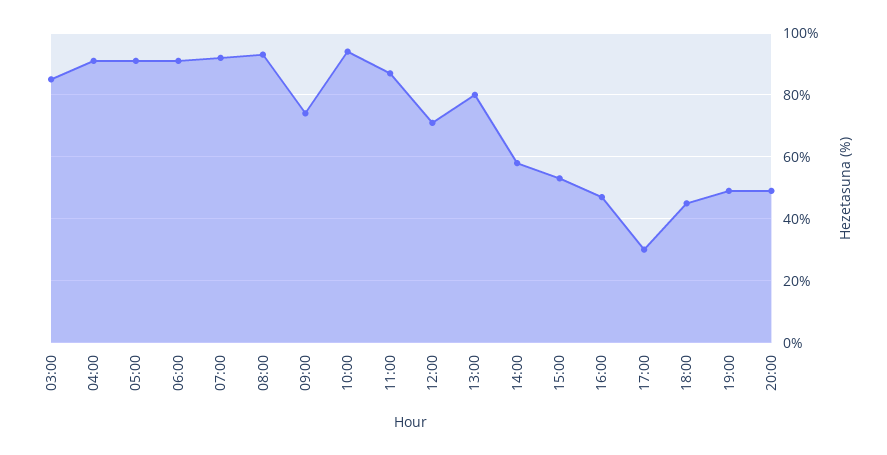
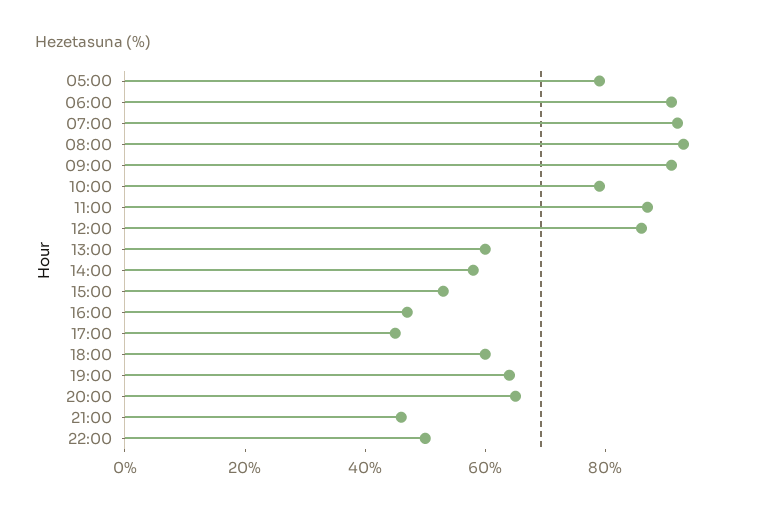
03:00: 85 -> none
04:00: 90 -> none
05:00: 90 -> 80
09:00: 75 -> 90
10:00: 95 -> 80
12:00: 70 -> 85
13:00: 80 -> 60
17:00: 30 -> 45
18:00: 45 -> 60
19:00: 50 -> 65
20:00: 50 -> 65
21:00: none -> 45
22:00: none -> 50

